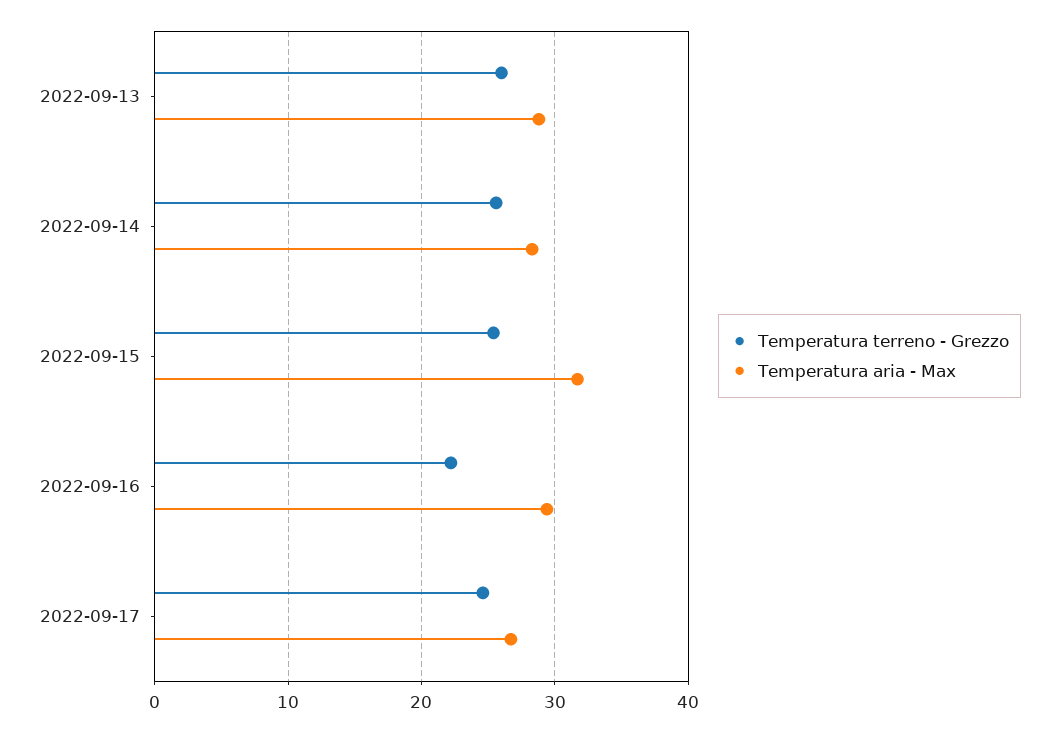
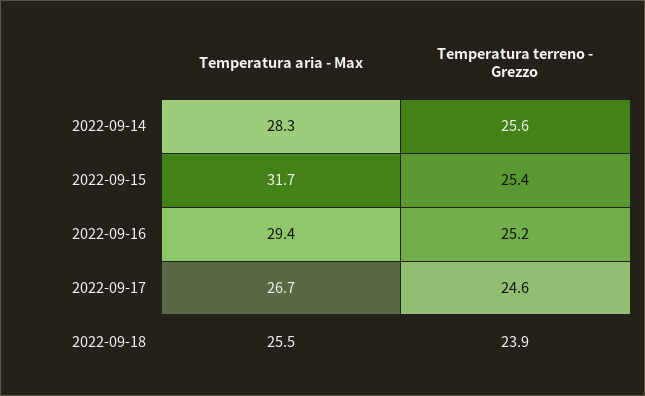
Temperatura terreno - Grezzo, 2022-09-13: 26 -> none
Temperatura aria - Max, 2022-09-13: 29 -> none
Temperatura terreno - Grezzo, 2022-09-16: 22 -> 25.2
Temperatura aria - Max, 2022-09-18: none -> 25.5
Temperatura terreno - Grezzo, 2022-09-18: none -> 23.9

